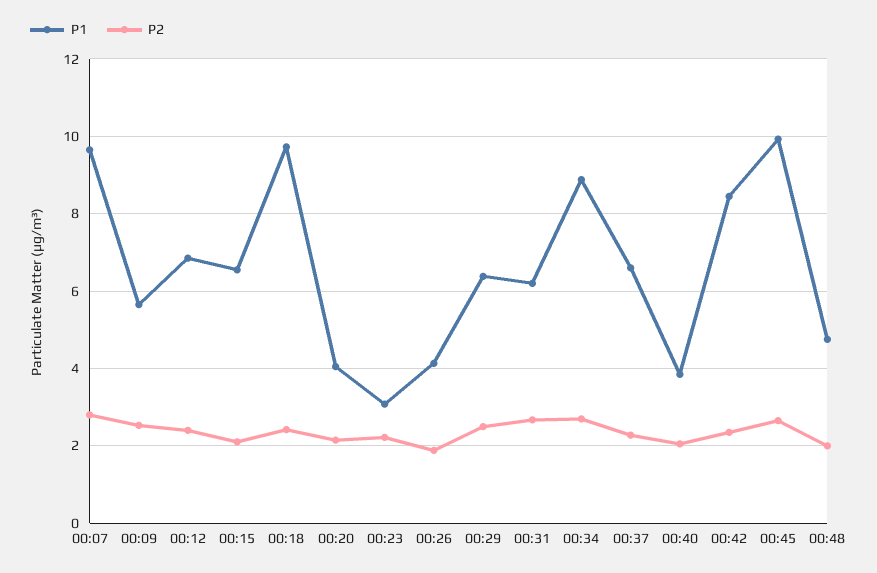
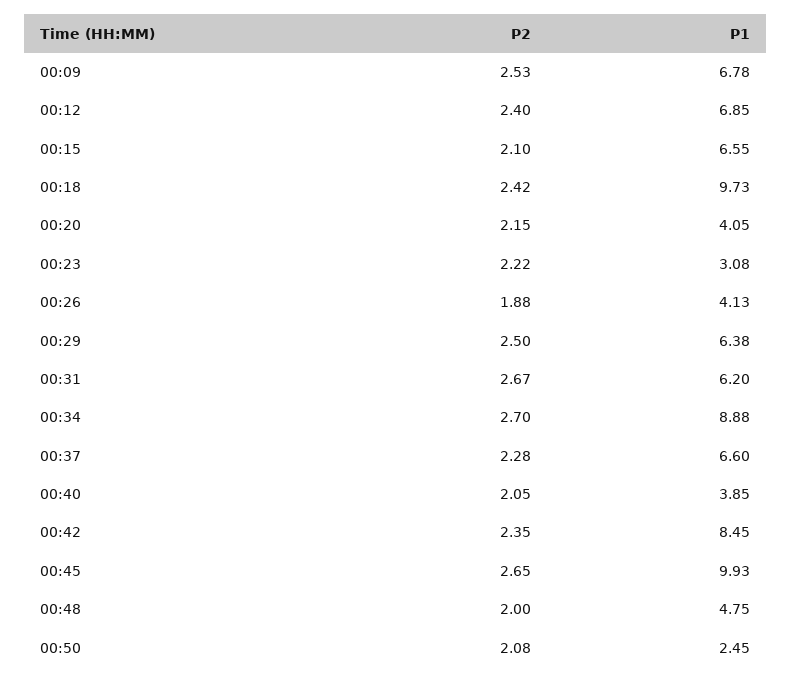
P1, 00:07: 9.6 -> none
P2, 00:07: 2.8 -> none
P1, 00:09: 5.6 -> 6.78
P2, 00:50: none -> 2.08
P1, 00:50: none -> 2.45

